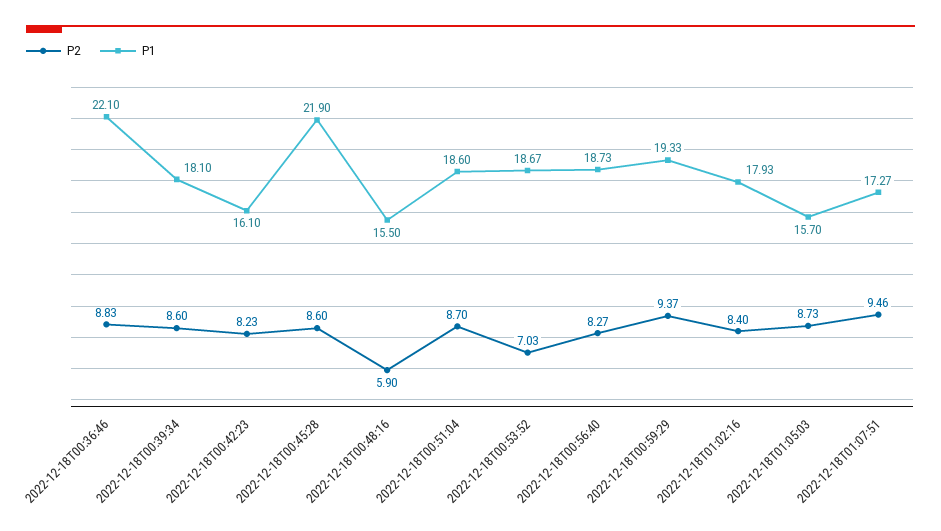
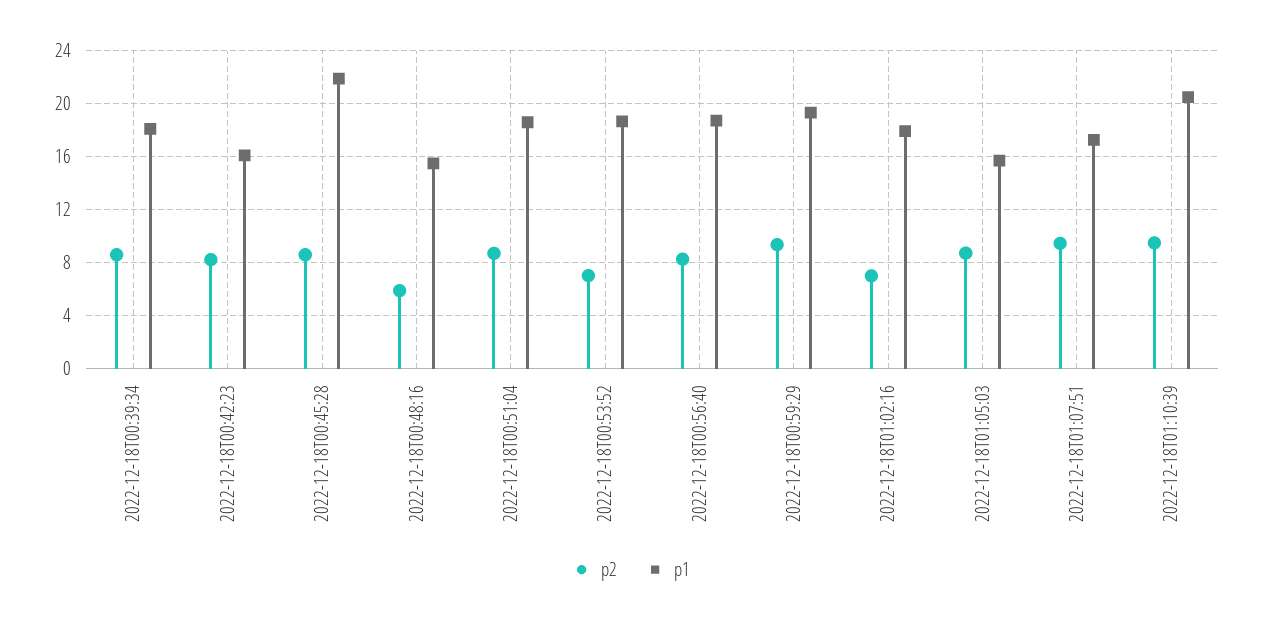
P2, 2022-12-18T00:36:46: 8.83 -> none
P1, 2022-12-18T00:36:46: 22.1 -> none
P2, 2022-12-18T01:02:16: 8.4 -> 7
P2, 2022-12-18T01:10:39: none -> 9.5
P1, 2022-12-18T01:10:39: none -> 20.5

